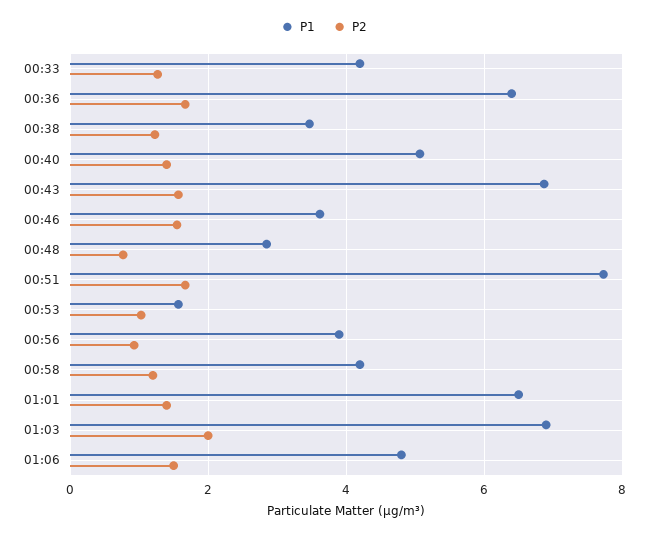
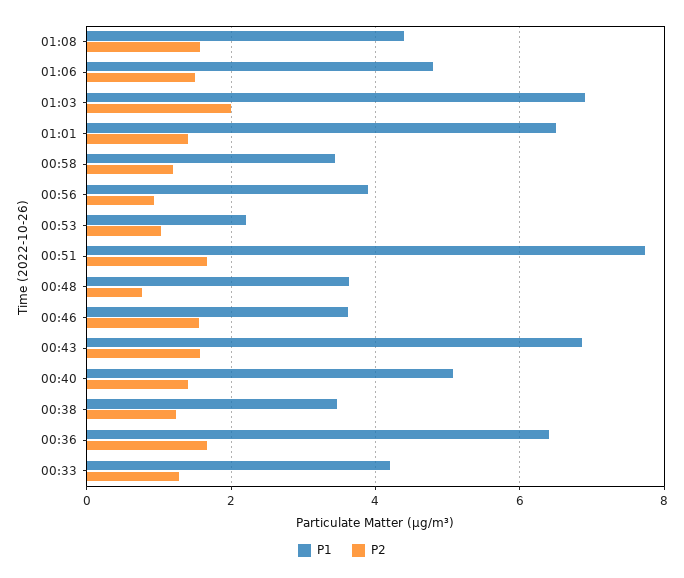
P1, 00:48: 2.8 -> 3.6
P1, 00:53: 1.6 -> 2.2
P1, 00:58: 4.2 -> 3.4
P1, 01:08: none -> 4.4
P2, 01:08: none -> 1.6

